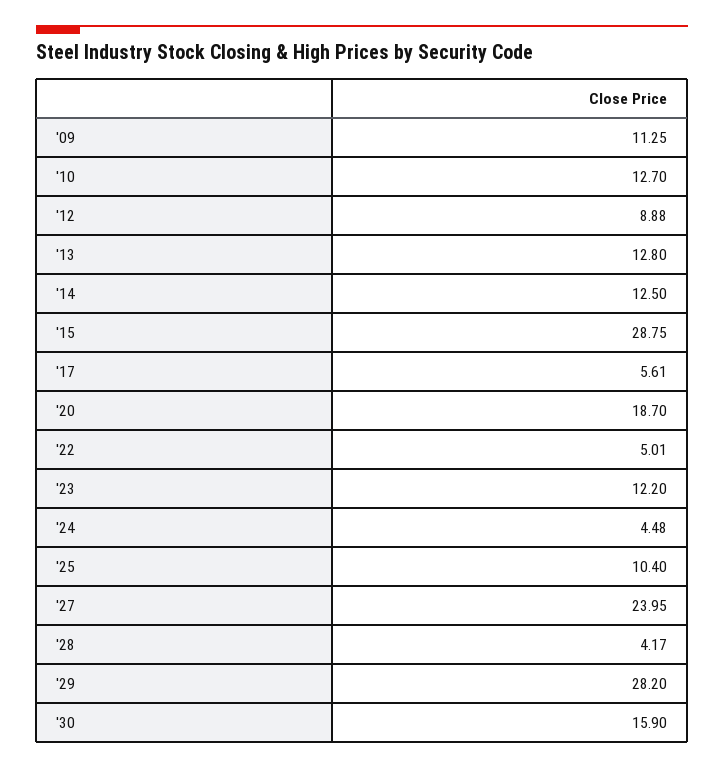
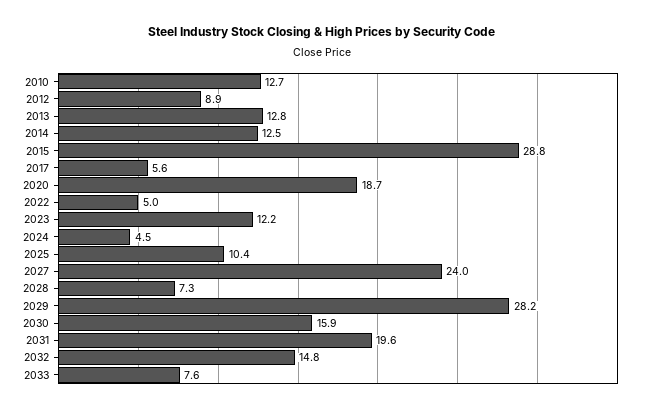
'09: 11.25 -> none
'28: 4.17 -> 7.3
2031: none -> 19.6
2032: none -> 14.8
2033: none -> 7.6

